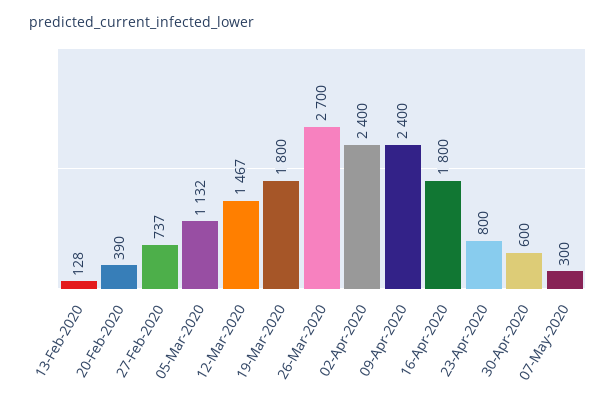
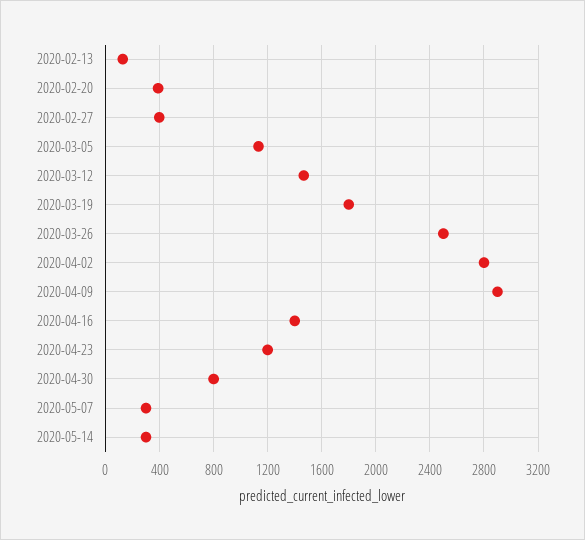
27-Feb-2020: 737 -> 400
26-Mar-2020: 2700 -> 2500
02-Apr-2020: 2400 -> 2800
09-Apr-2020: 2400 -> 2900
16-Apr-2020: 1800 -> 1400
23-Apr-2020: 800 -> 1200
30-Apr-2020: 600 -> 800
2020-05-14: none -> 300

